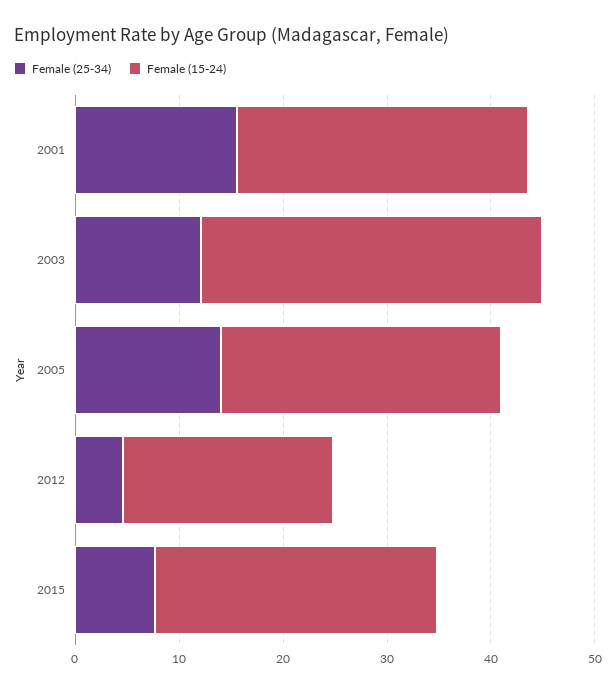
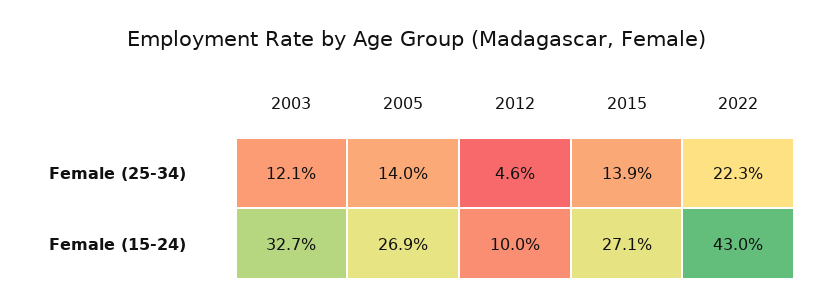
Female (25-34), 2001: 16 -> none
Female (15-24), 2001: 28 -> none
Female (15-24), 2012: 20 -> 10
Female (25-34), 2015: 8 -> 13.9
Female (25-34), 2022: none -> 22.3
Female (15-24), 2022: none -> 43

